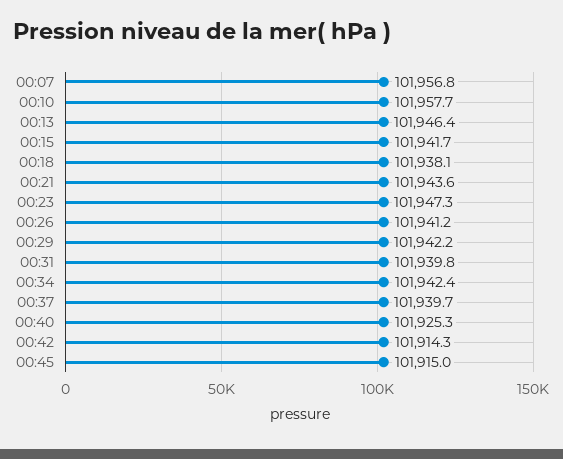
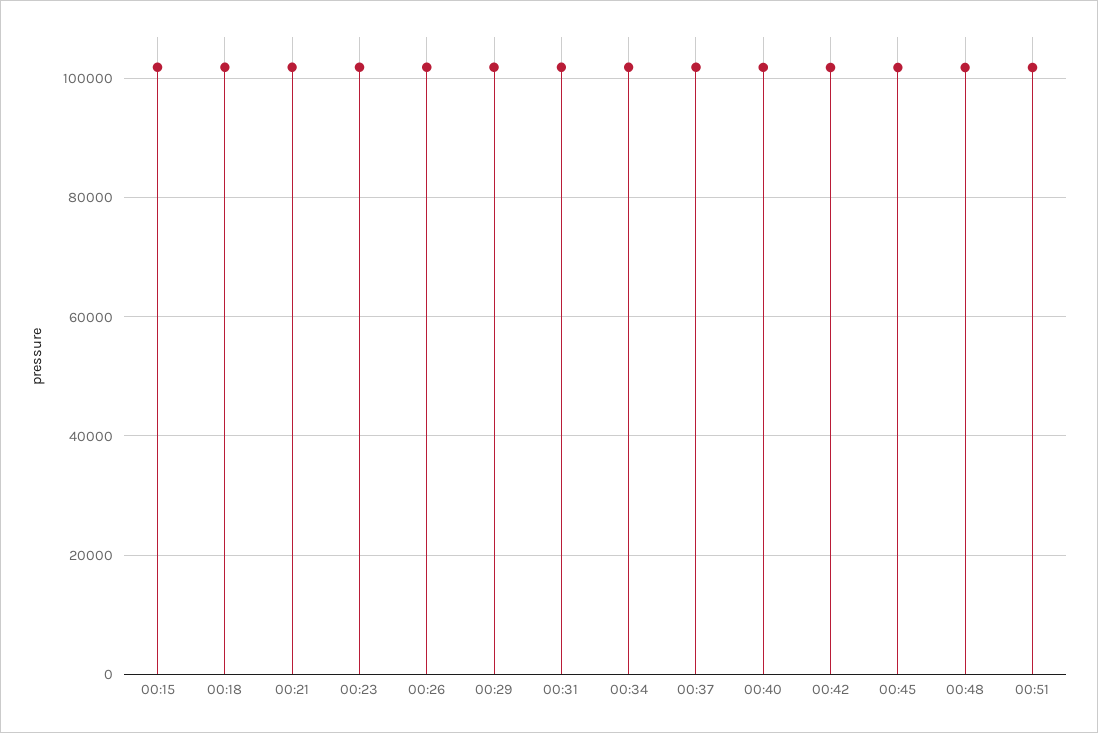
00:07: 101956.8 -> none
00:10: 101957.7 -> none
00:13: 101946.4 -> none
00:48: none -> 102000
00:51: none -> 102000

